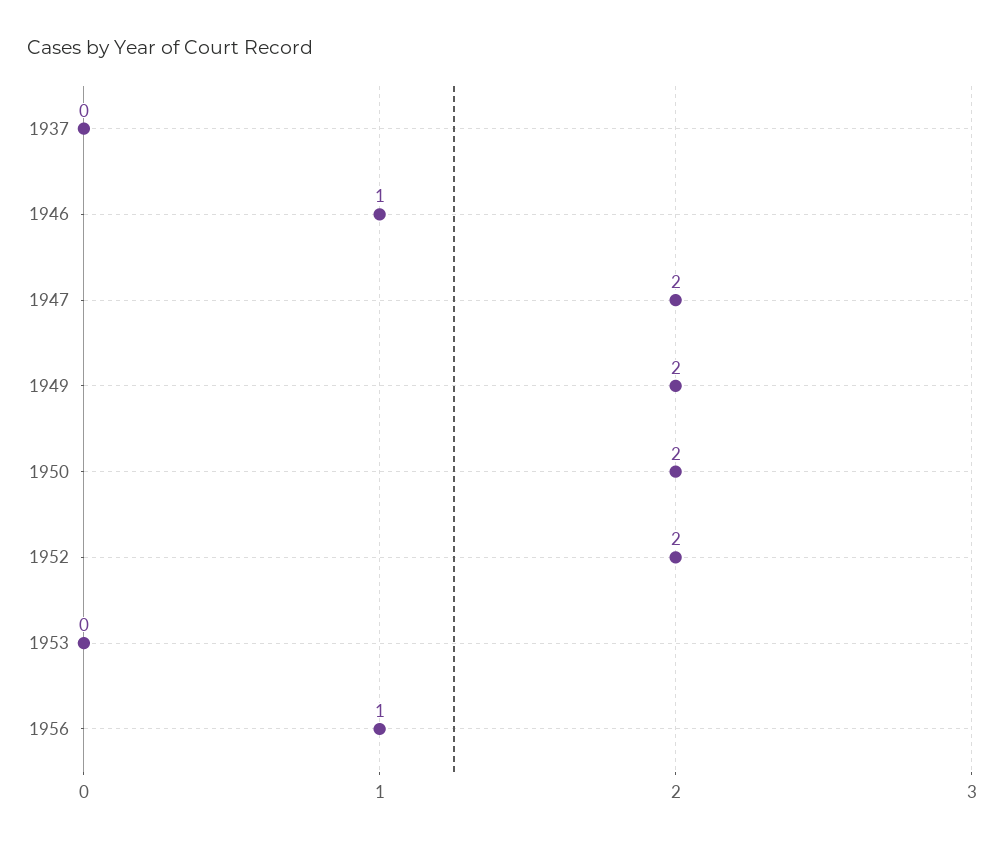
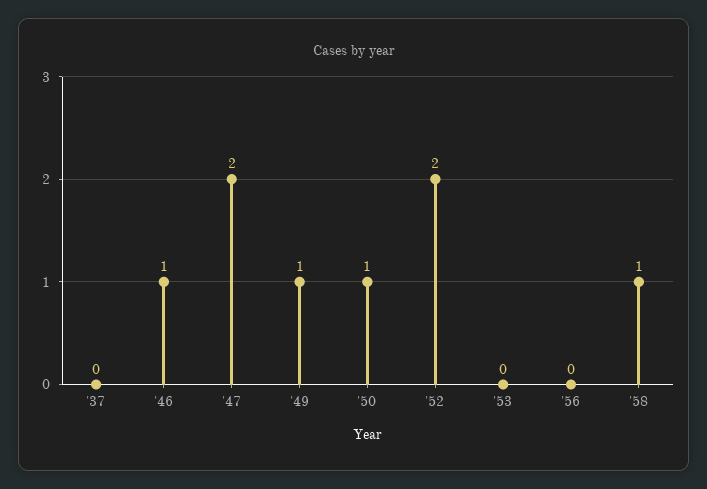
1949: 2 -> 1
1950: 2 -> 1
1956: 1 -> 0
'58: none -> 1

